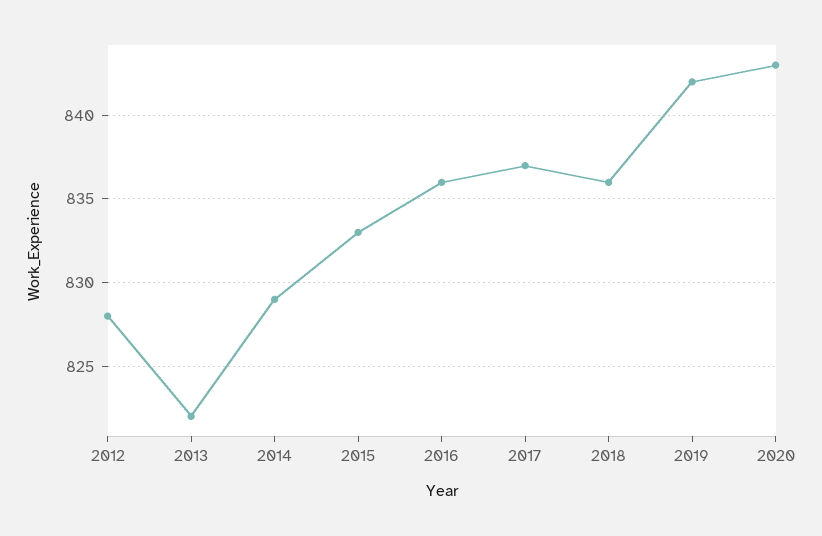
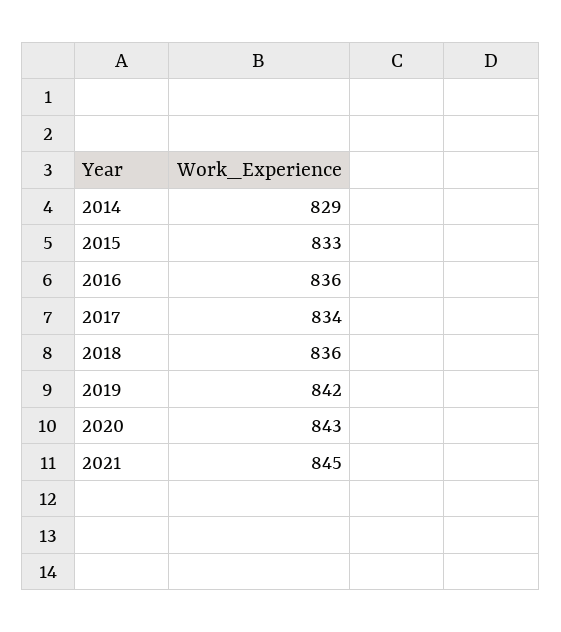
2012: 828 -> none
2013: 822 -> none
2017: 837 -> 834
2021: none -> 845

